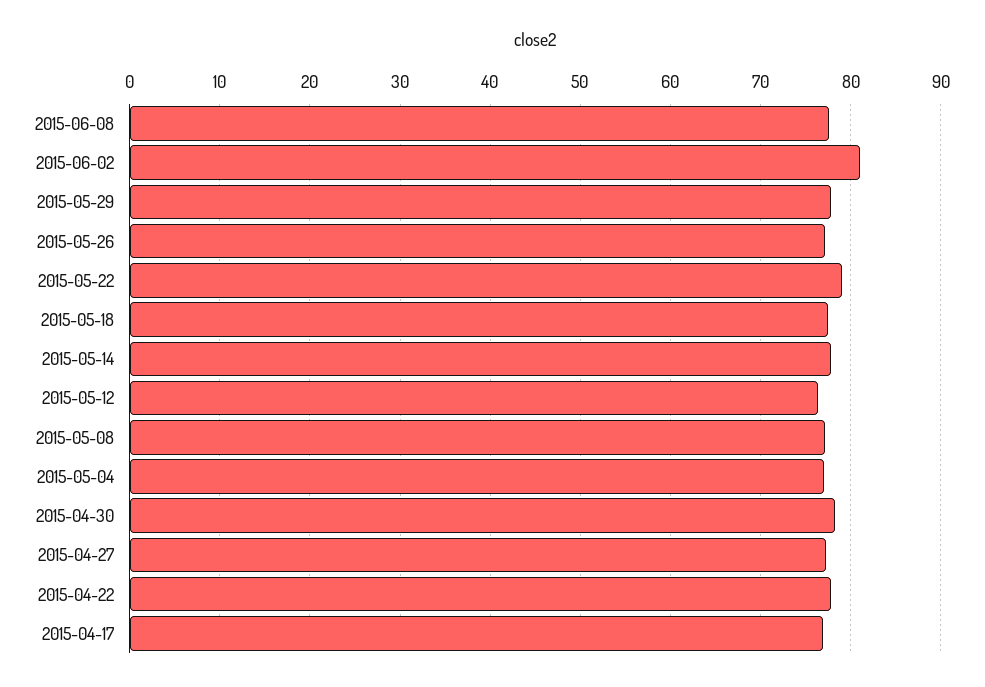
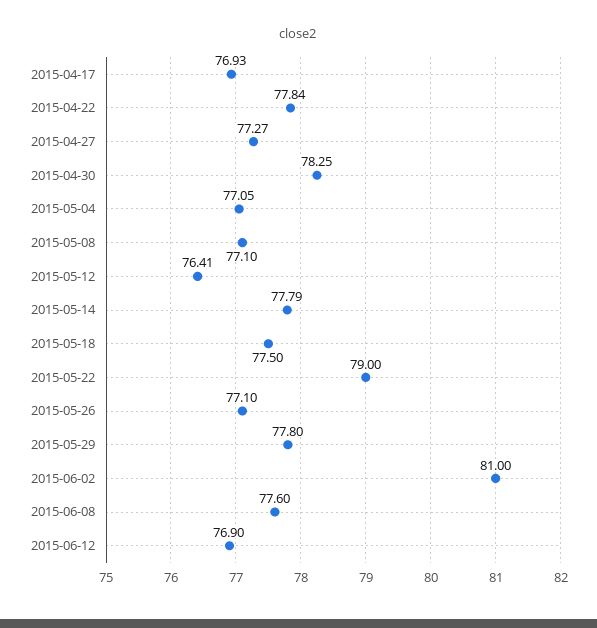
2015-06-12: none -> 76.9

